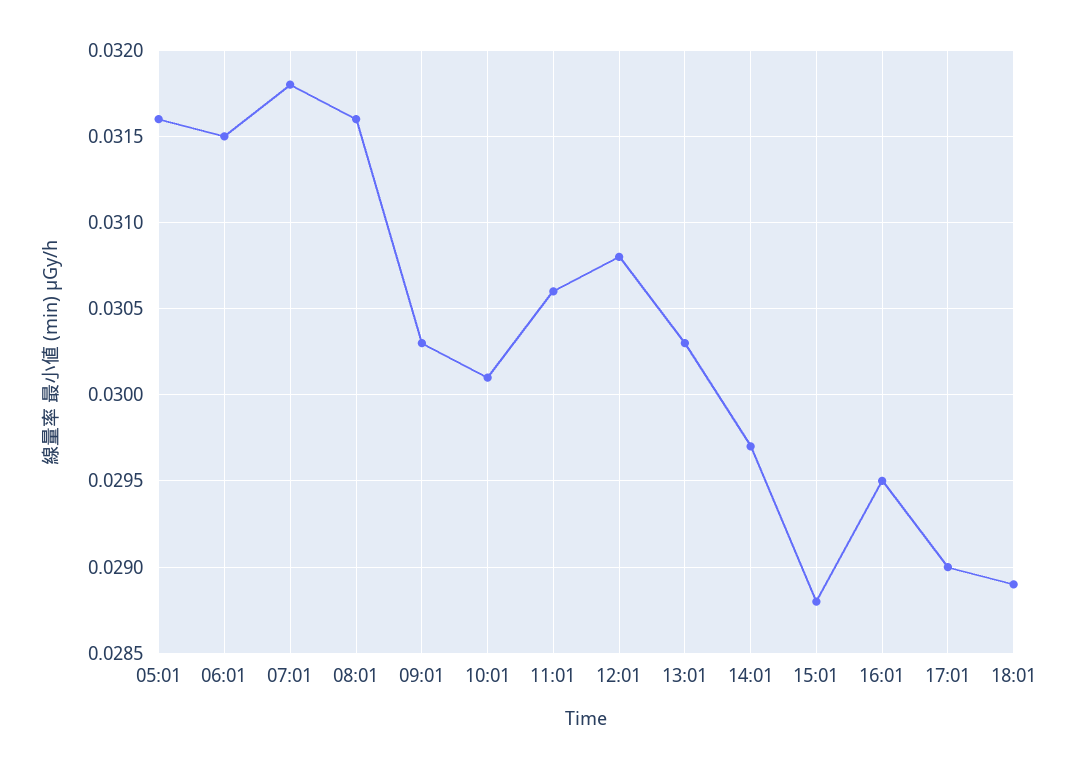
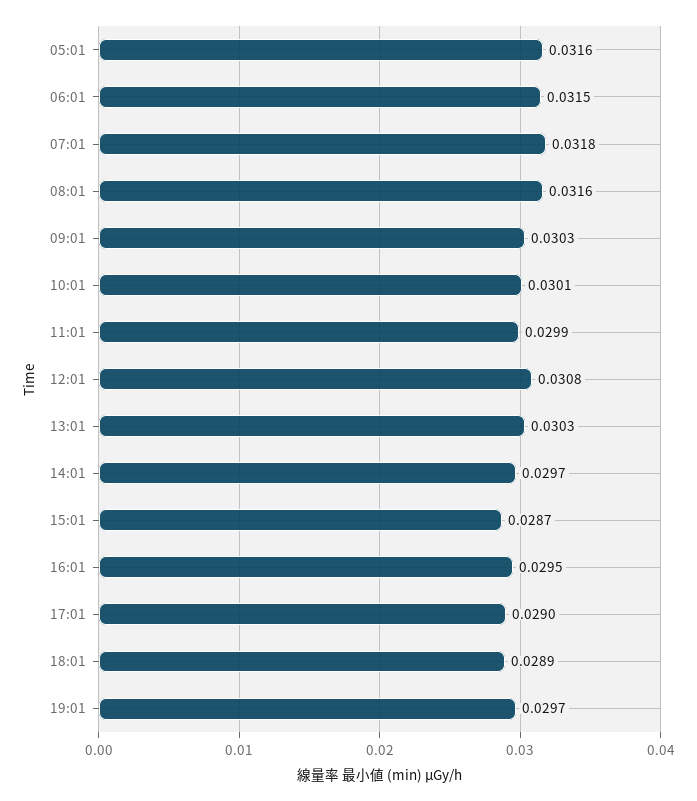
11:01: 0.0306 -> 0.0299
15:01: 0.0288 -> 0.0287
19:01: none -> 0.0297

